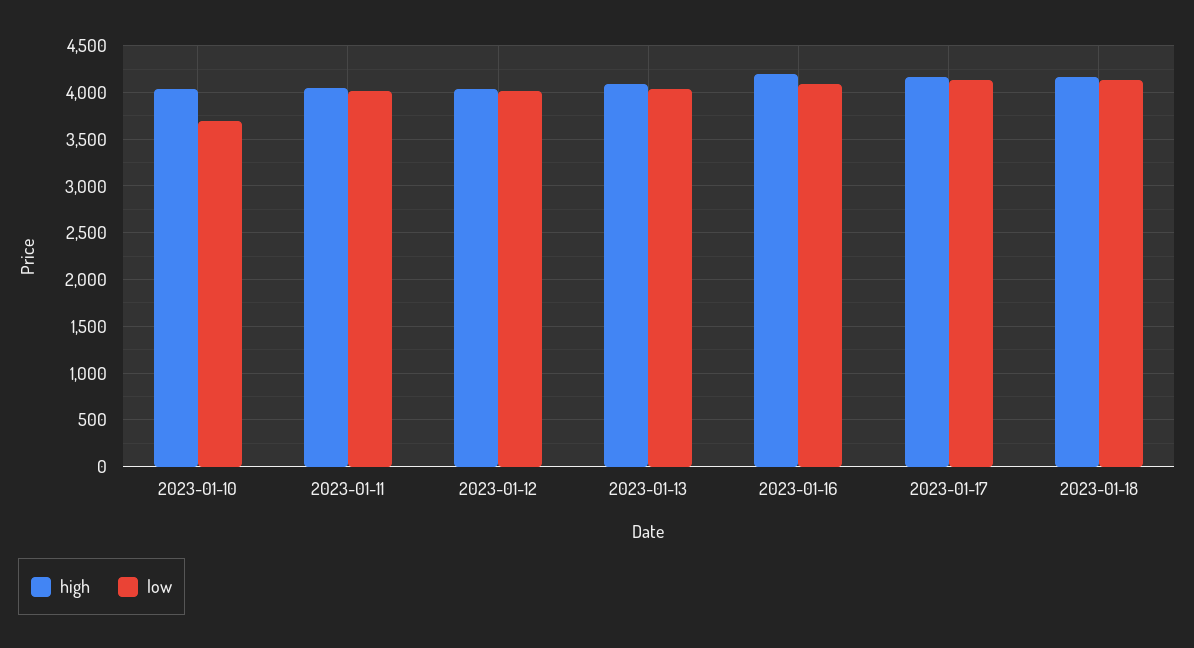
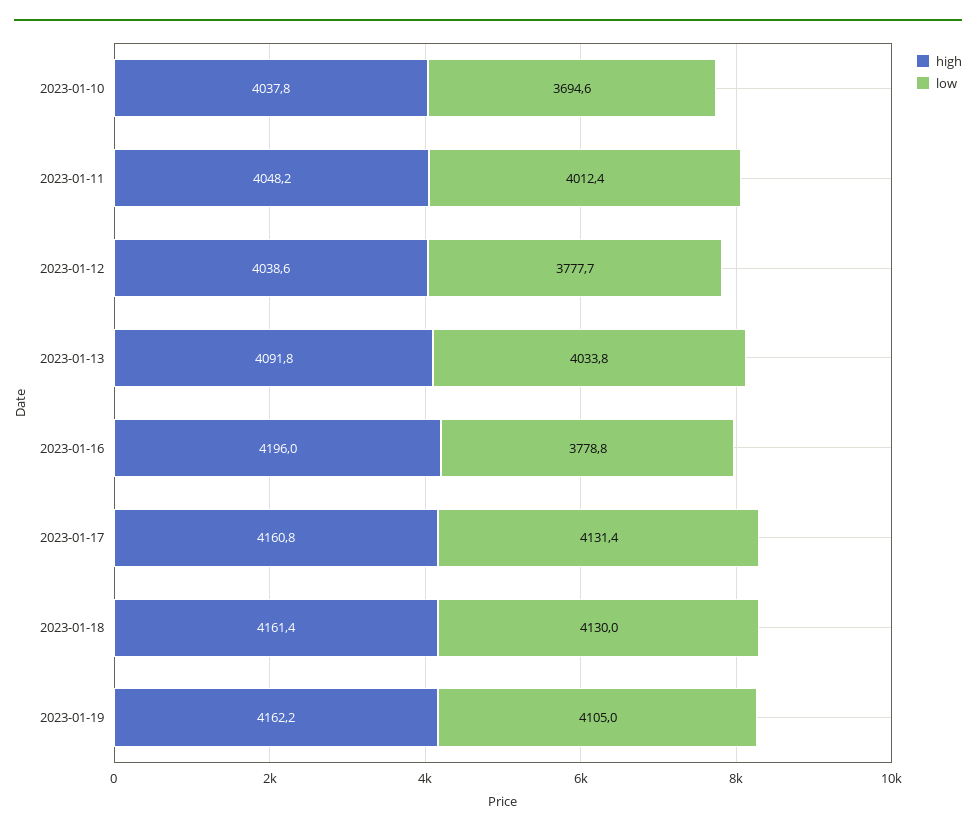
low, 2023-01-12: 4000 -> 3777.7
low, 2023-01-16: 4100 -> 3778.8
high, 2023-01-19: none -> 4162.2
low, 2023-01-19: none -> 4105

